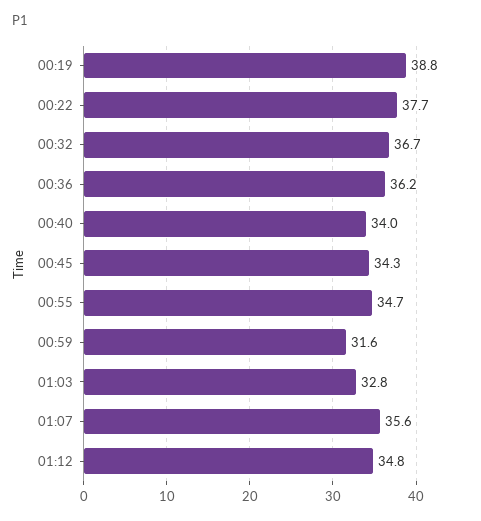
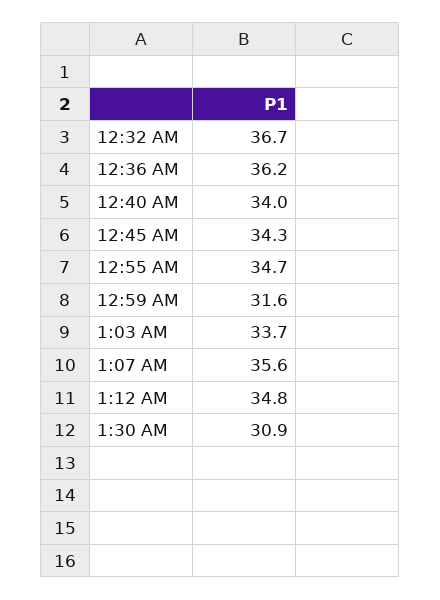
00:19: 38.8 -> none
00:22: 37.7 -> none
01:03: 32.8 -> 33.7
1:30 AM: none -> 30.9

